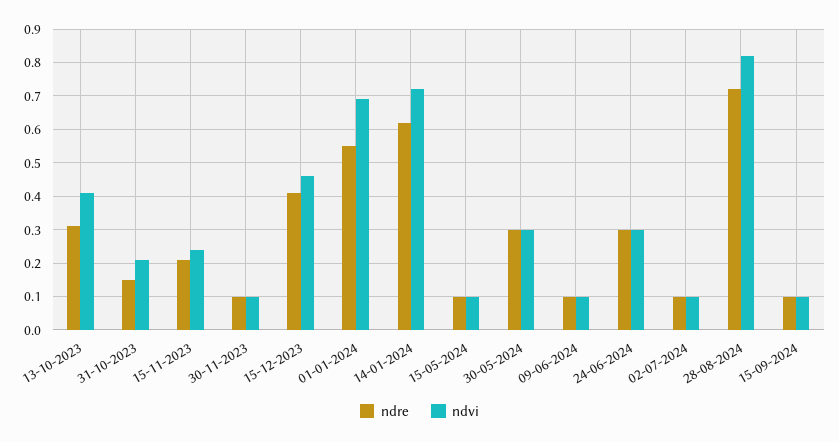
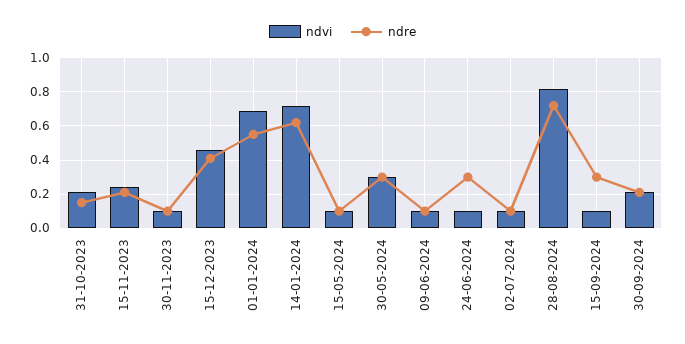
ndre, 13-10-2023: 0.3 -> none
ndvi, 13-10-2023: 0.4 -> none
ndvi, 24-06-2024: 0.3 -> 0.1
ndre, 15-09-2024: 0.1 -> 0.3
ndvi, 30-09-2024: none -> 0.2
ndre, 30-09-2024: none -> 0.2

